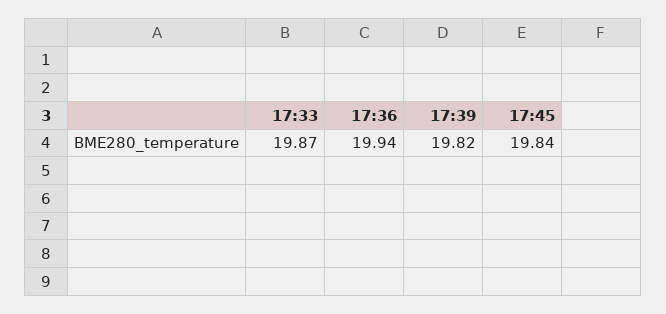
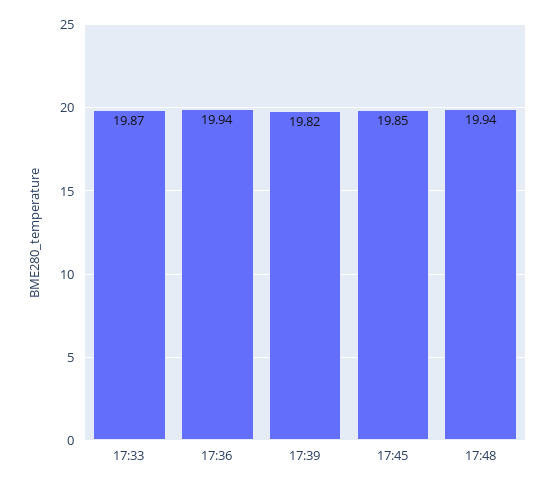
17:45: 19.84 -> 19.85
17:48: none -> 19.94

